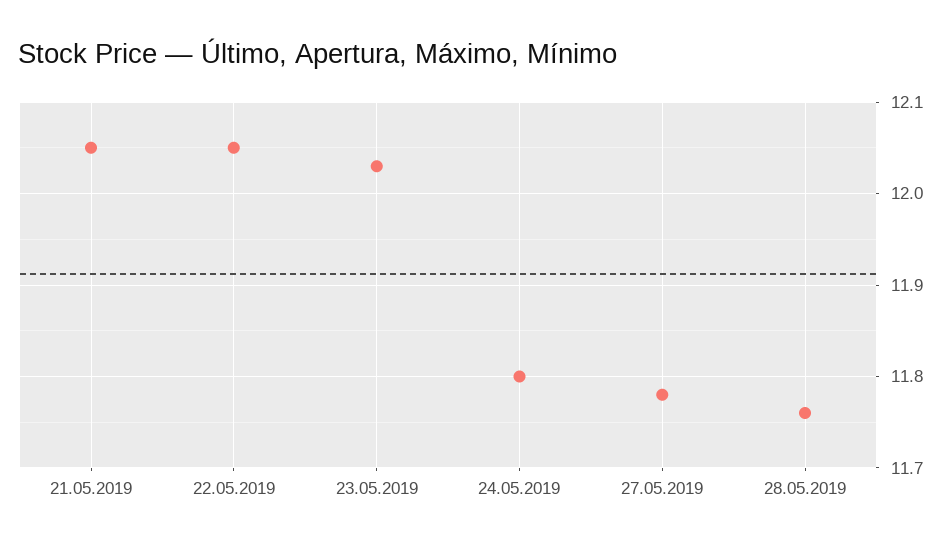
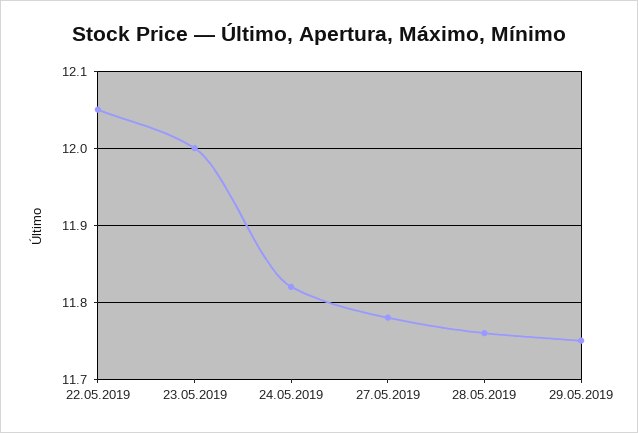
21.05.2019: 12.05 -> none
23.05.2019: 12.03 -> 12
24.05.2019: 11.8 -> 11.82
29.05.2019: none -> 11.75

